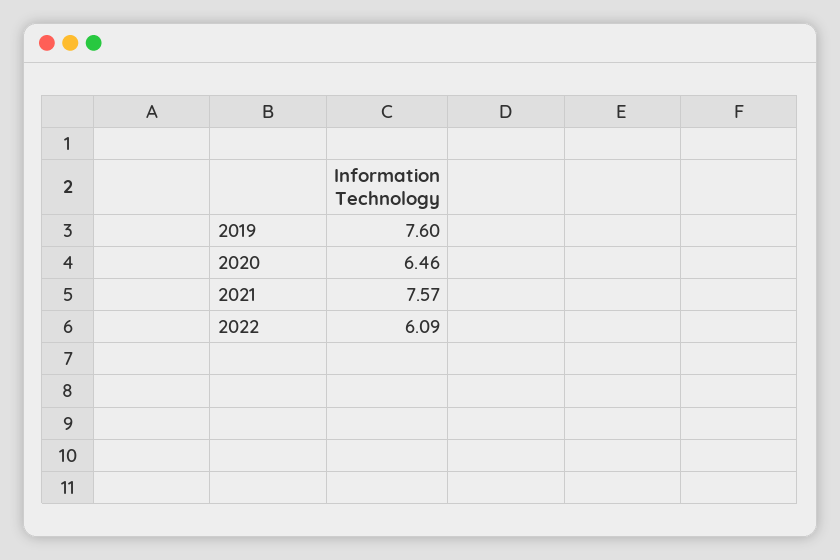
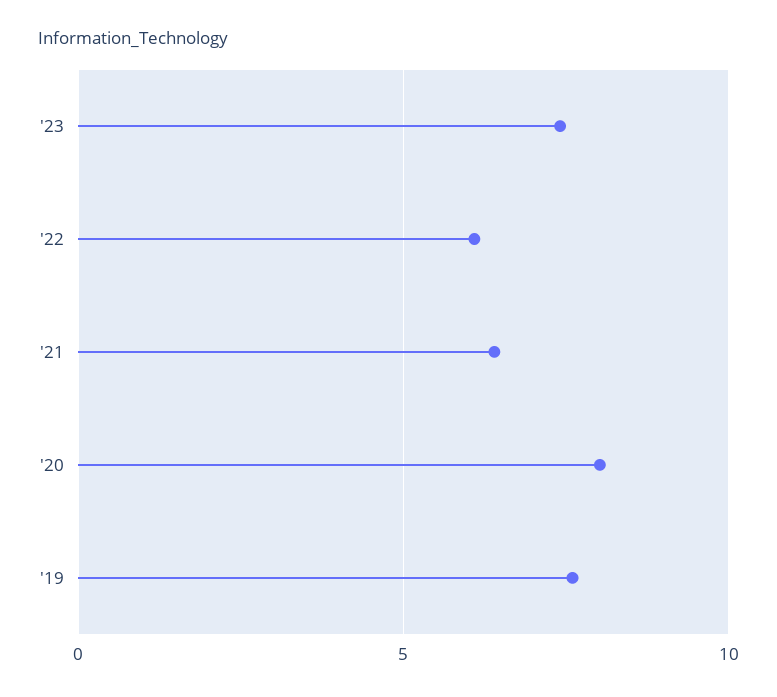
2020: 6.46 -> 8
2021: 7.57 -> 6.5
'23: none -> 7.5

